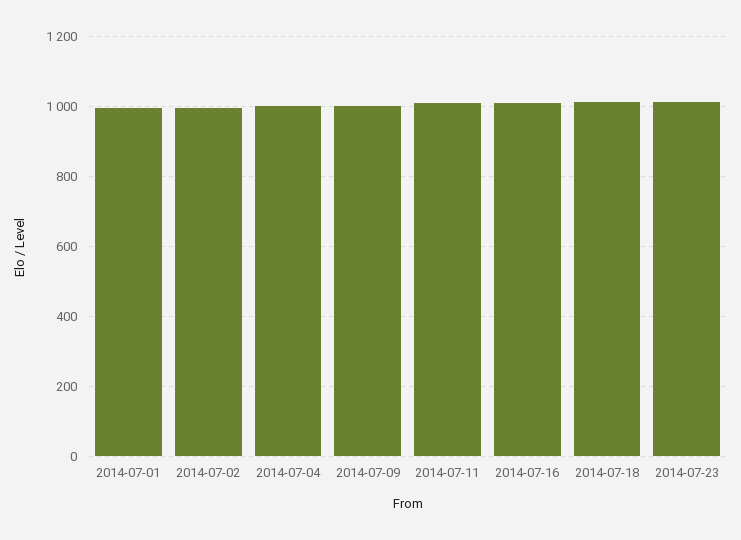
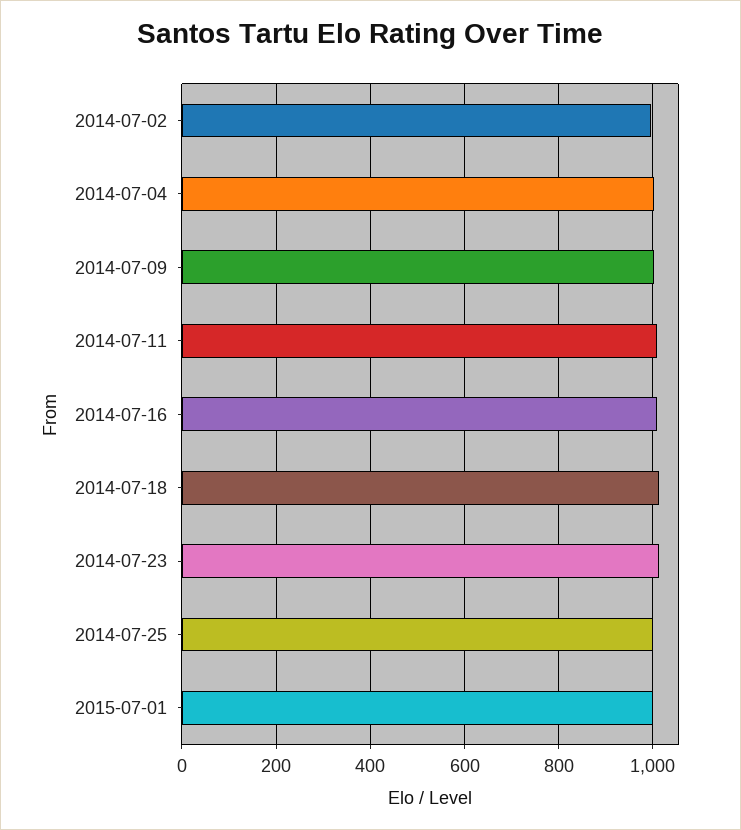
2014-07-01: 1000 -> none
2014-07-25: none -> 1000
2015-07-01: none -> 1000

